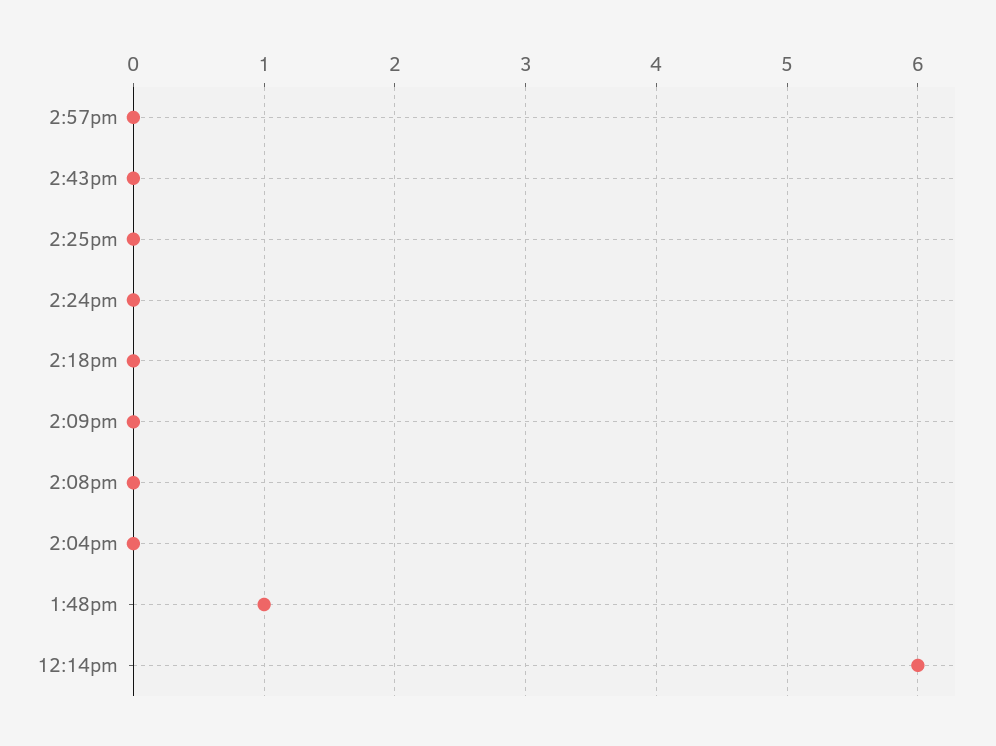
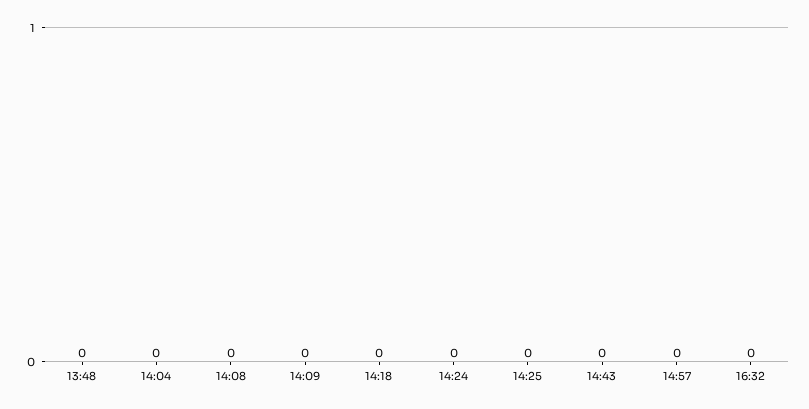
1:48pm: 1 -> 0
12:14pm: 6 -> none
16:32: none -> 0

